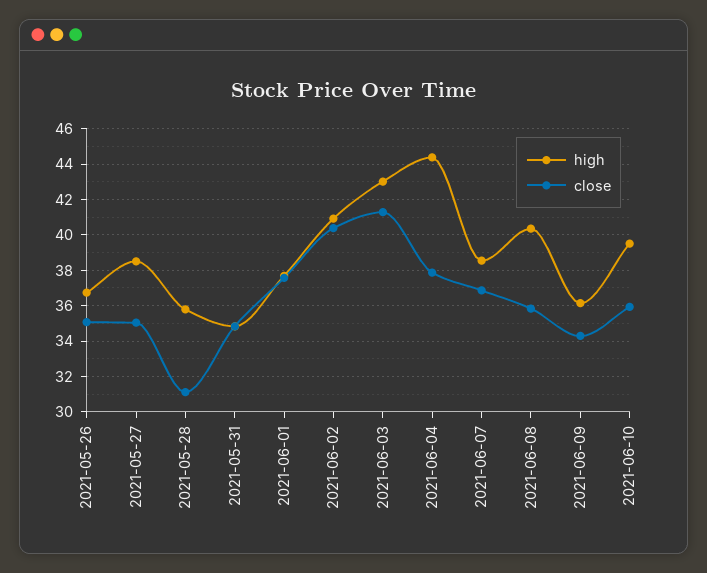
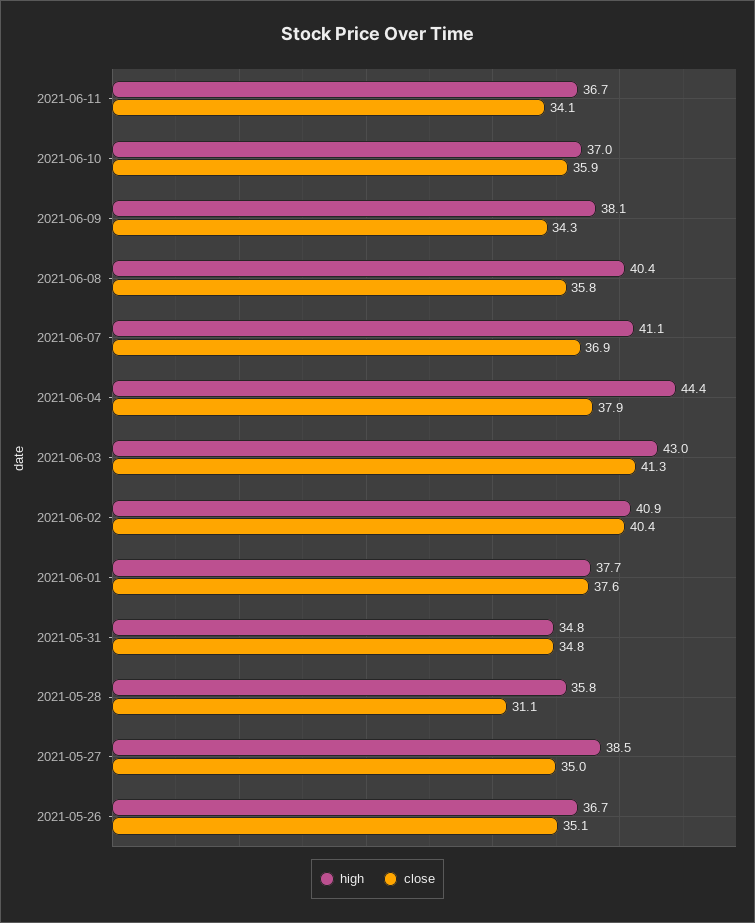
high, 2021-06-07: 38.5 -> 41.1
high, 2021-06-09: 36 -> 38.1
high, 2021-06-10: 39.5 -> 37
high, 2021-06-11: none -> 36.7
close, 2021-06-11: none -> 34.1

